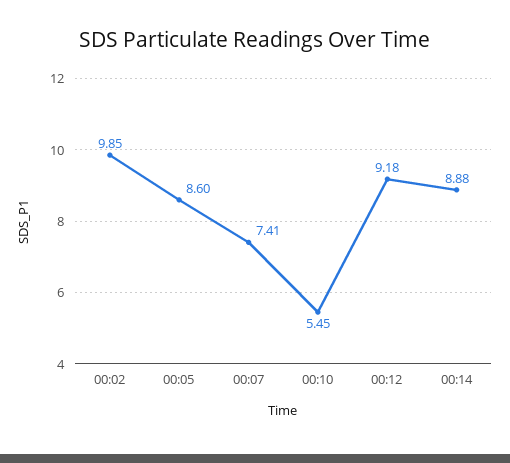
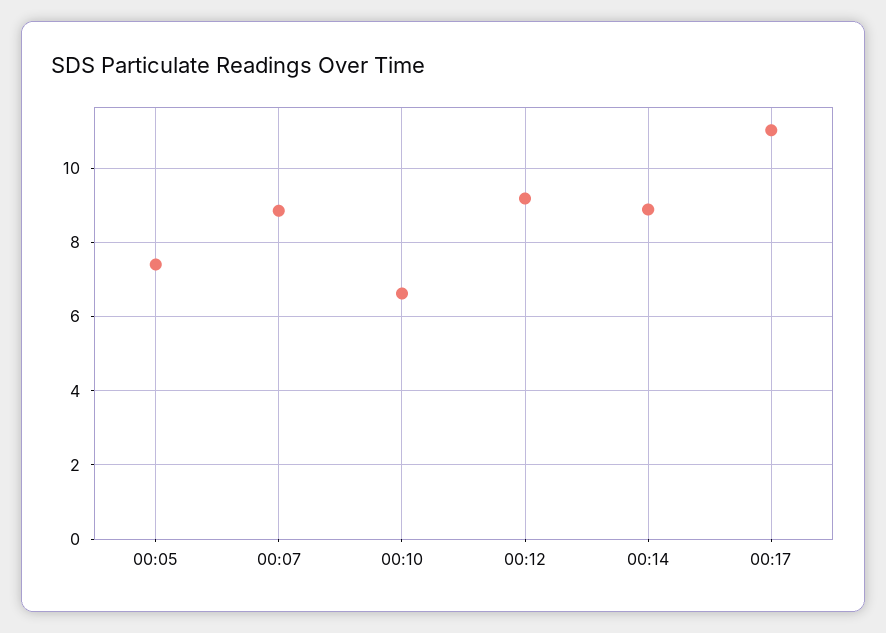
00:02: 9.85 -> none
00:05: 8.6 -> 7.4
00:07: 7.41 -> 8.8
00:10: 5.45 -> 6.6
00:17: none -> 11

